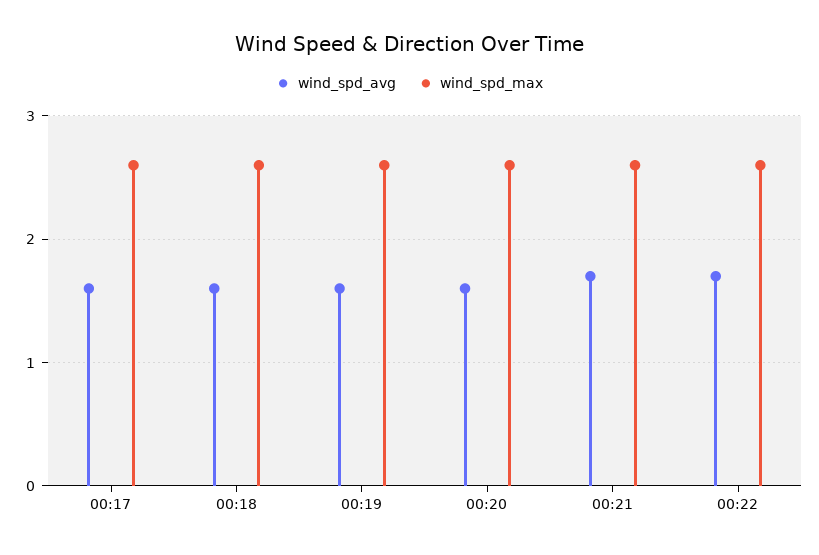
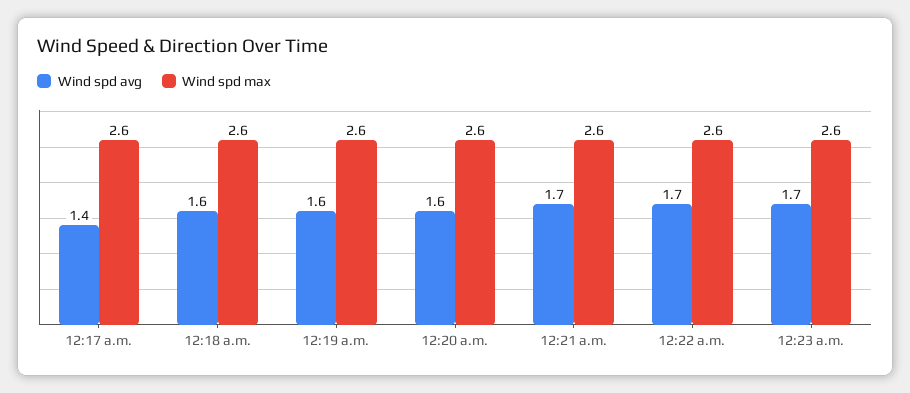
wind_spd_avg, 00:17: 1.6 -> 1.4
wind_spd_avg, 12:23 a.m.: none -> 1.7
wind_spd_max, 12:23 a.m.: none -> 2.6

